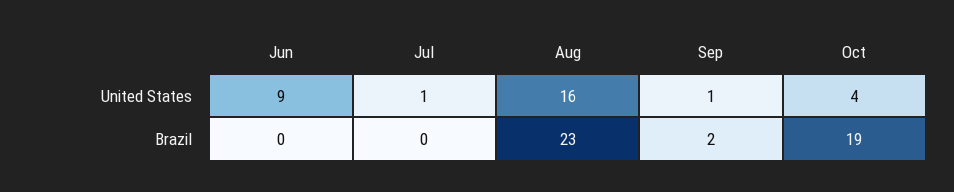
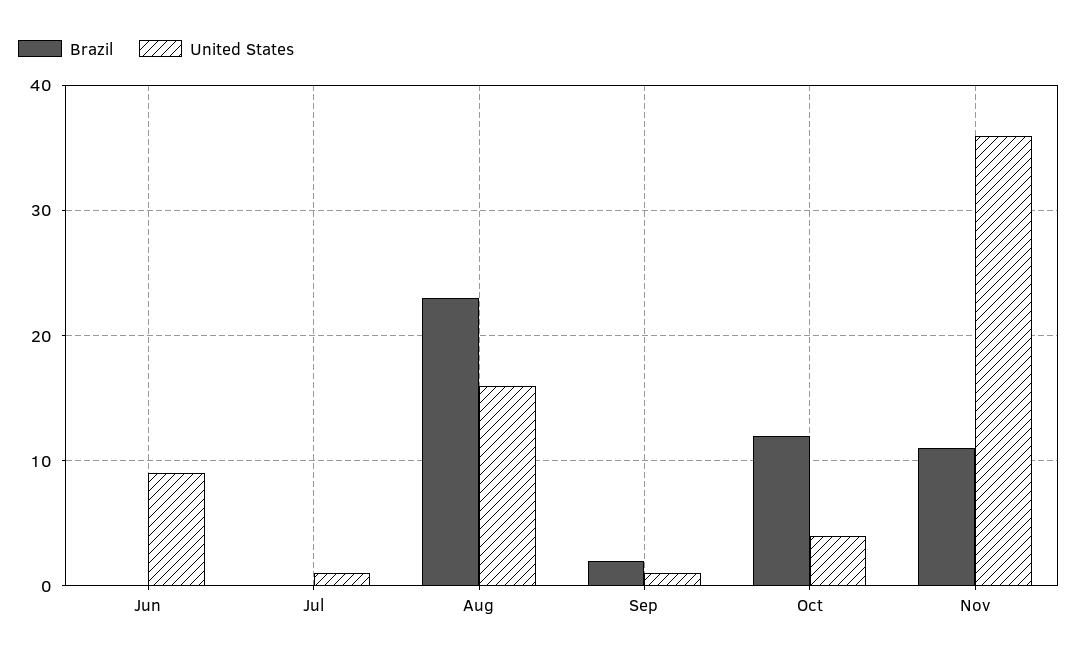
Brazil, Oct: 19 -> 12
Brazil, Nov: none -> 11
United States, Nov: none -> 36

